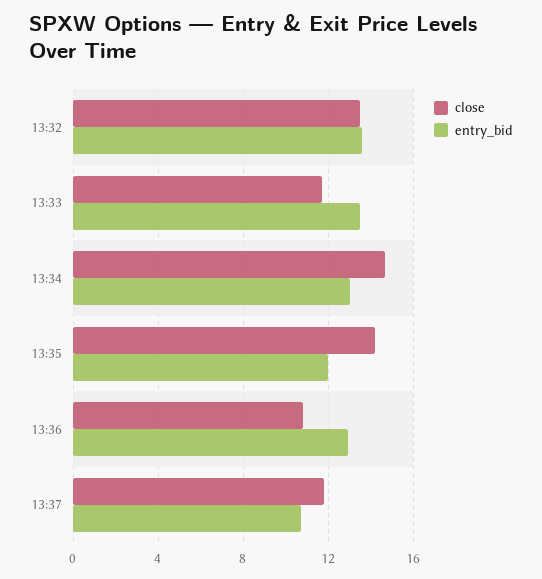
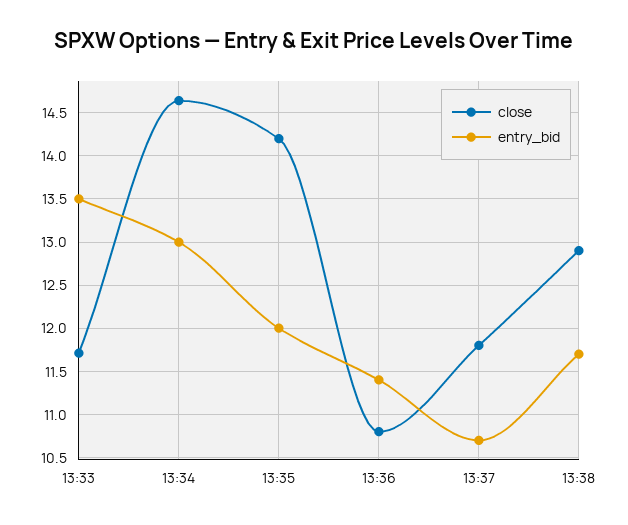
close, 13:32: 13.5 -> none
entry_bid, 13:32: 13.5 -> none
entry_bid, 13:36: 13 -> 11.4
close, 13:38: none -> 12.9
entry_bid, 13:38: none -> 11.7

